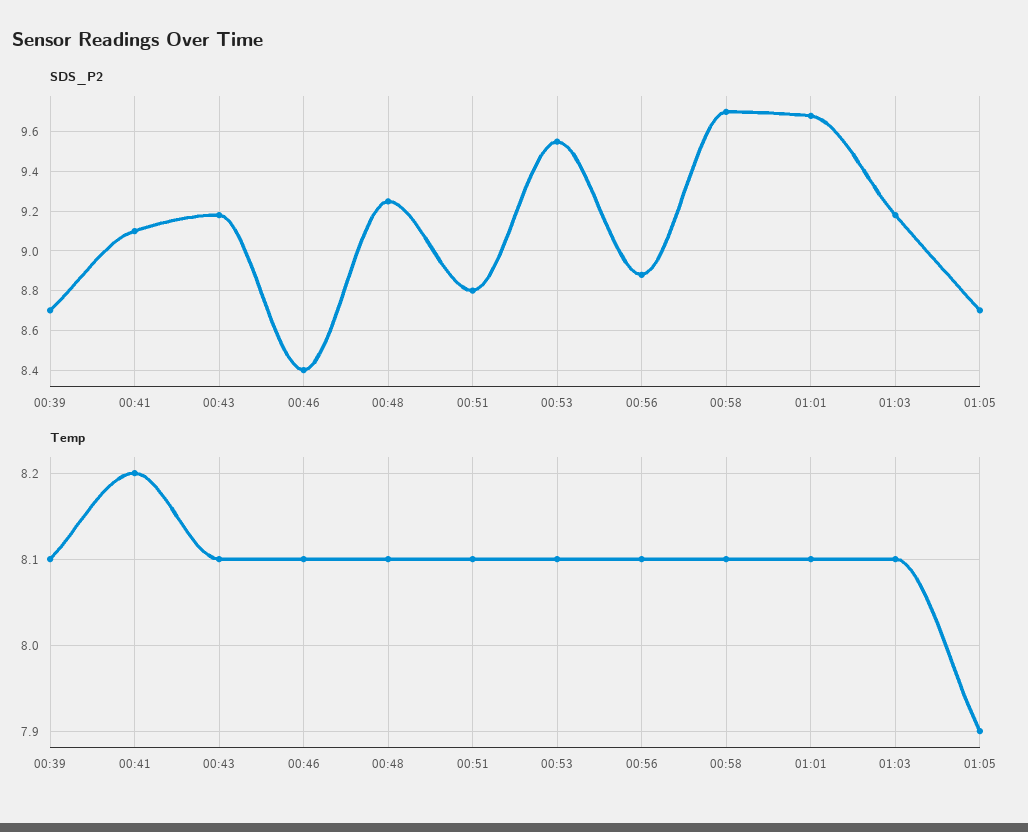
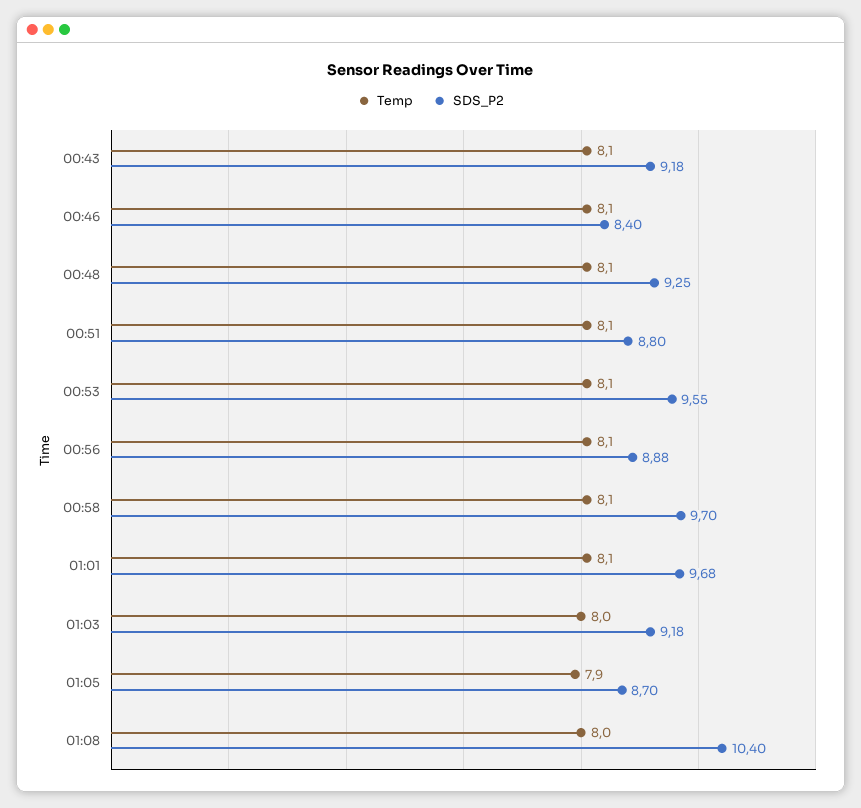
SDS_P2, 00:39: 8.7 -> none
SDS_P2, 00:41: 9.1 -> none
Temp, 00:39: 8.1 -> none
Temp, 00:41: 8.2 -> none
Temp, 01:03: 8.1 -> 8
Temp, 01:08: none -> 8
SDS_P2, 01:08: none -> 10.4

